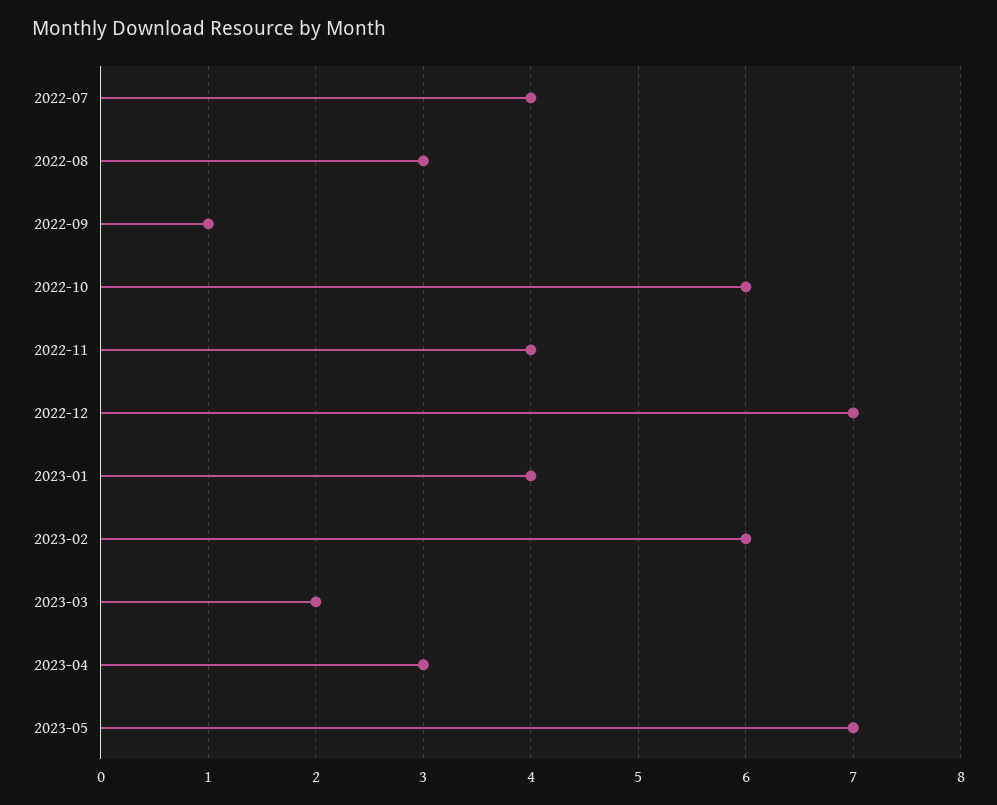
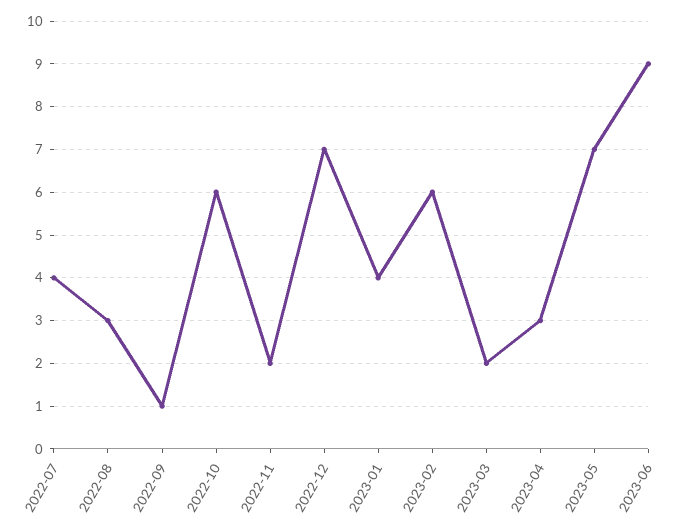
2022-11: 4 -> 2
2023-06: none -> 9

